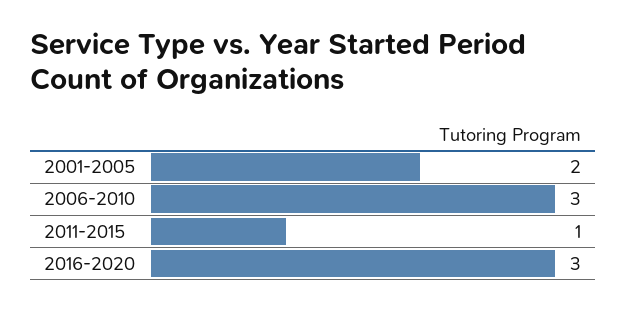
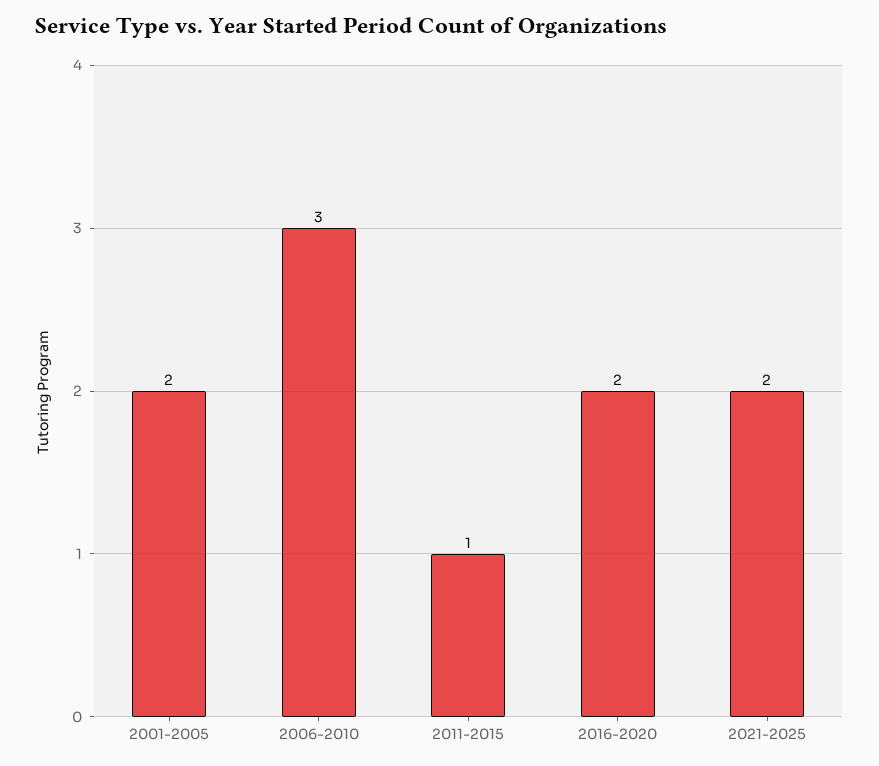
2016-2020: 3 -> 2
2021-2025: none -> 2

